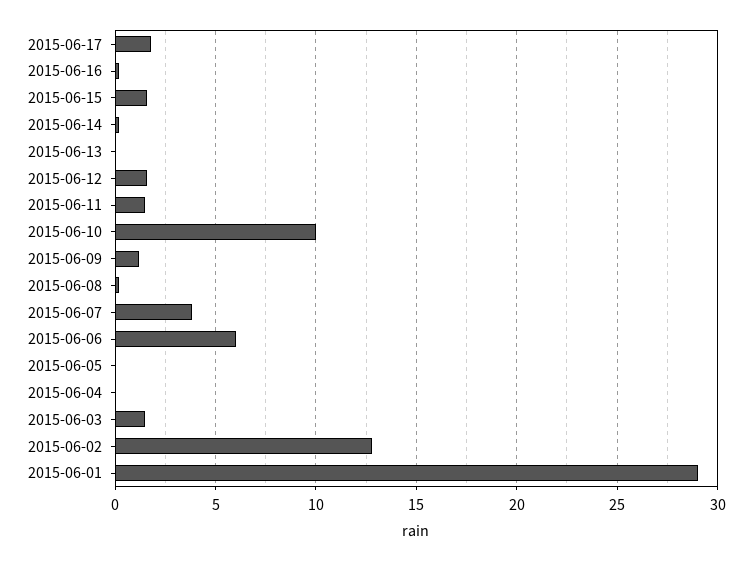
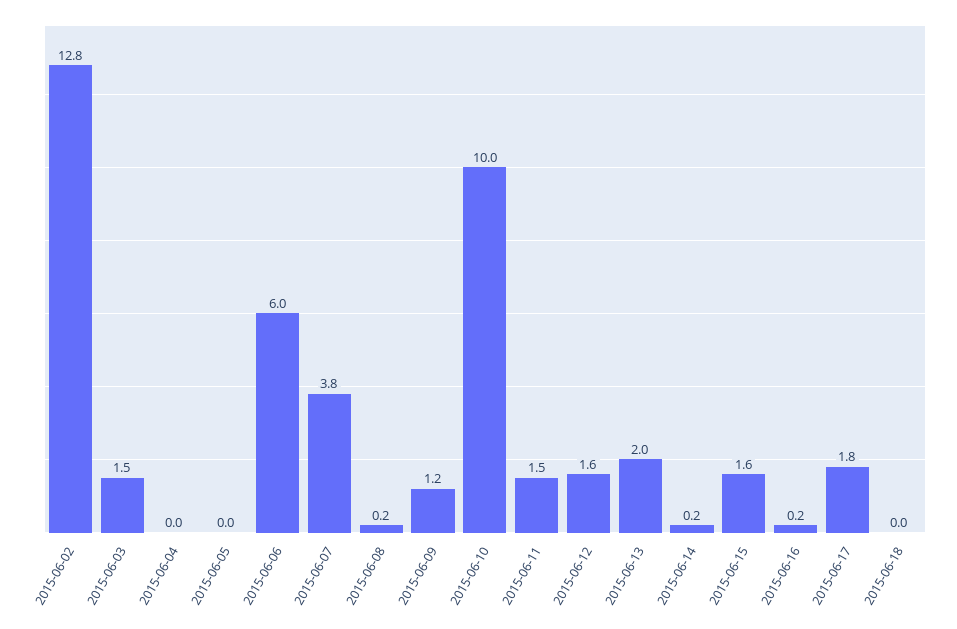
2015-06-13: 0 -> 2
2015-06-01: 29 -> none
2015-06-18: none -> 0

